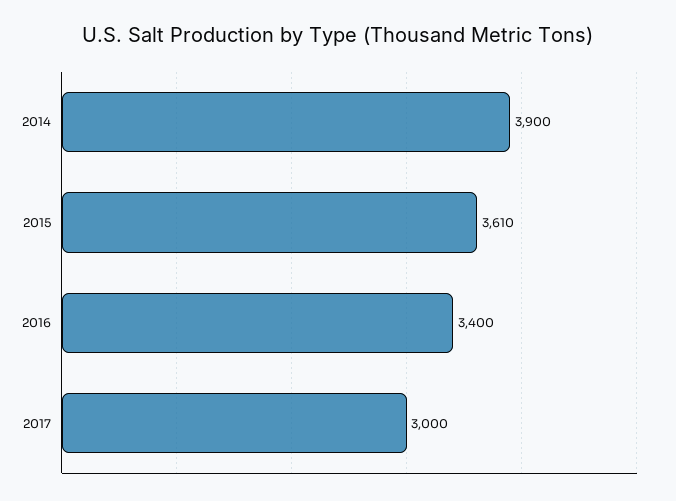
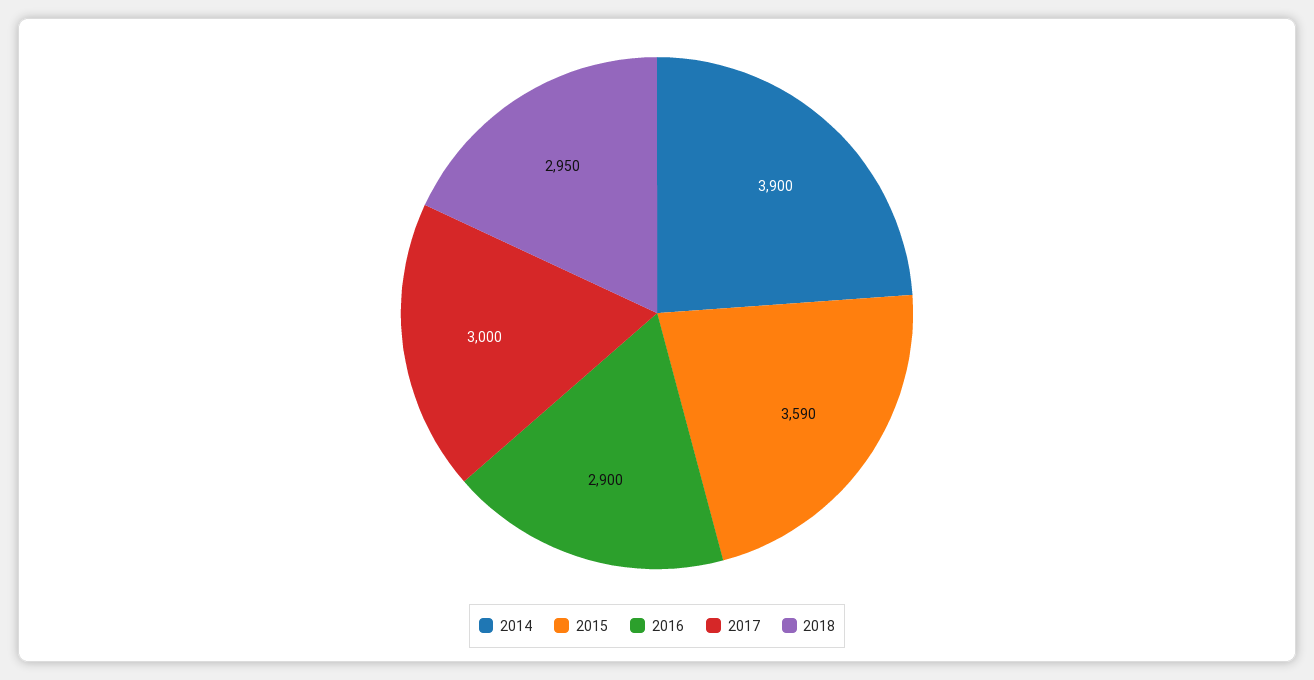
2015: 3610 -> 3590
2016: 3400 -> 2900
2018: none -> 2950

